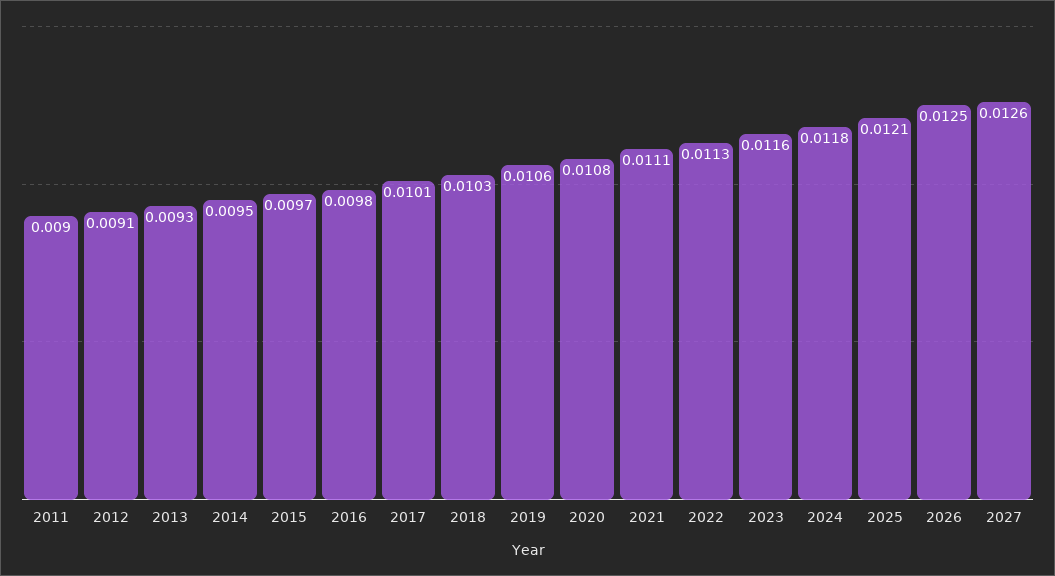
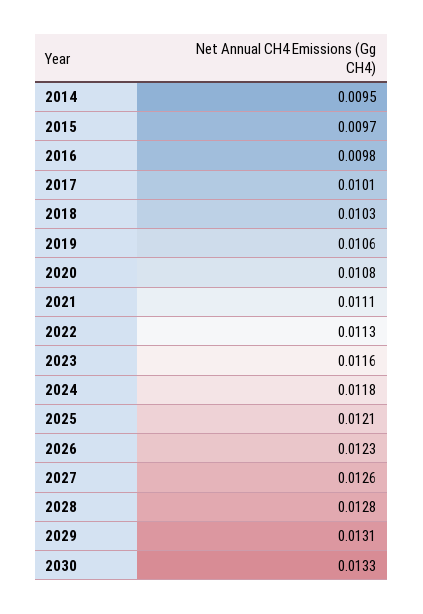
2011: 0.009 -> none
2012: 0.0091 -> none
2013: 0.0093 -> none
2026: 0.0125 -> 0.0123
2028: none -> 0.0128
2029: none -> 0.0131
2030: none -> 0.0133

